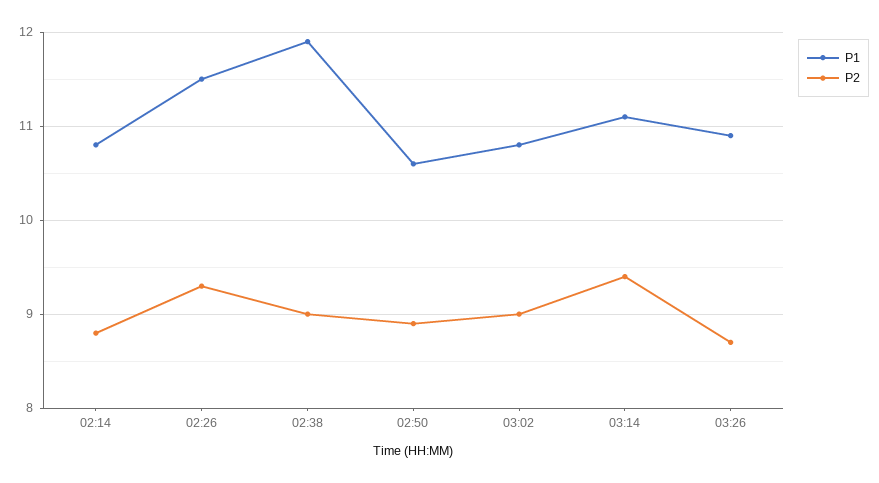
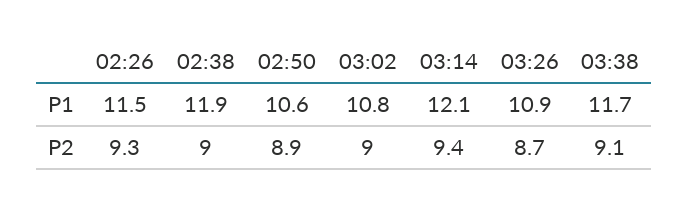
P1, 02:14: 10.8 -> none
P2, 02:14: 8.8 -> none
P1, 03:14: 11.1 -> 12.1
P1, 03:38: none -> 11.7
P2, 03:38: none -> 9.1

